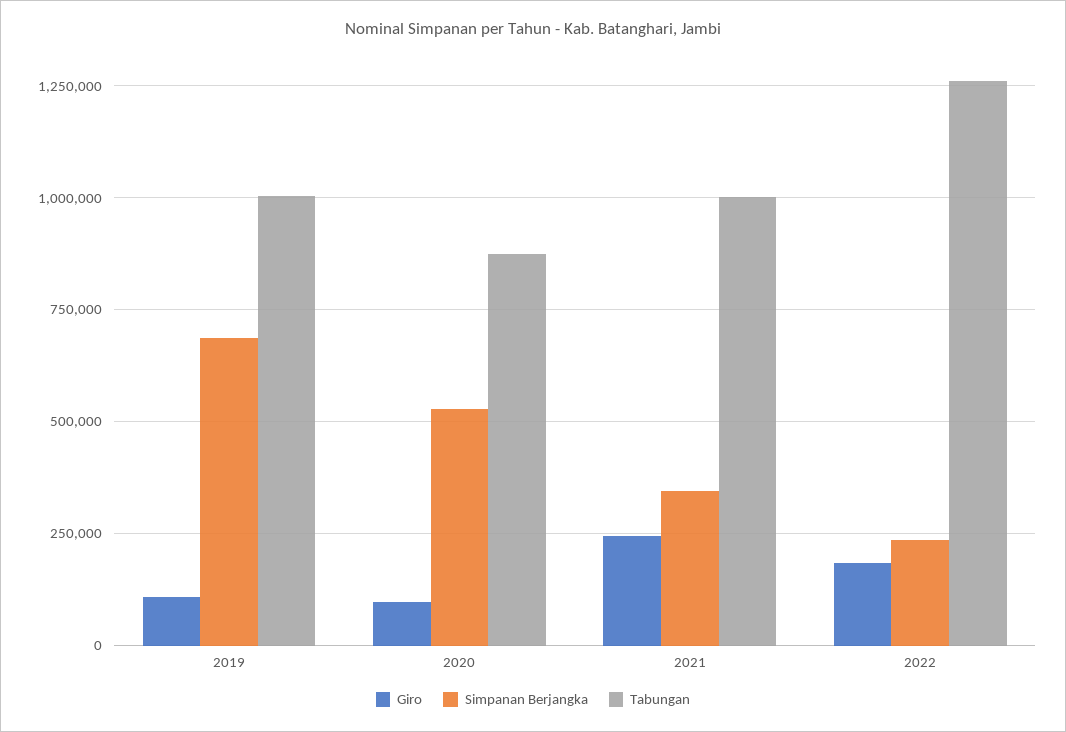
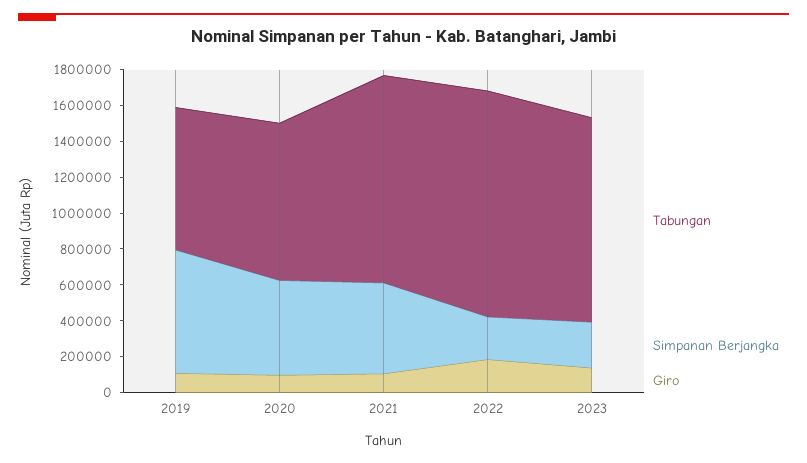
Tabungan, 2019: 1000000 -> 800000
Giro, 2021: 250000 -> 100000
Simpanan Berjangka, 2021: 350000 -> 500000
Tabungan, 2021: 1000000 -> 1150000
Tabungan, 2023: none -> 1150000
Simpanan Berjangka, 2023: none -> 250000
Giro, 2023: none -> 150000

